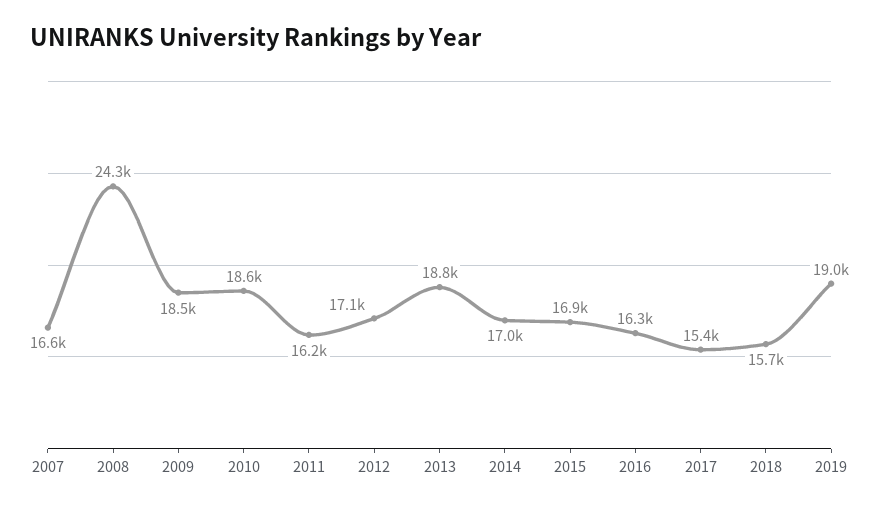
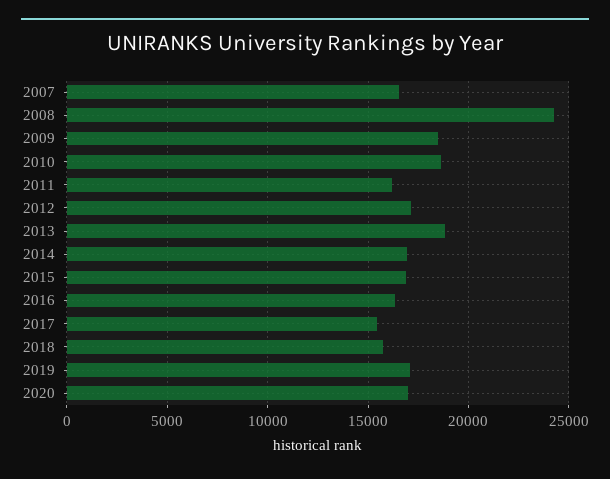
2019: 19000 -> 17000
2020: none -> 17000

